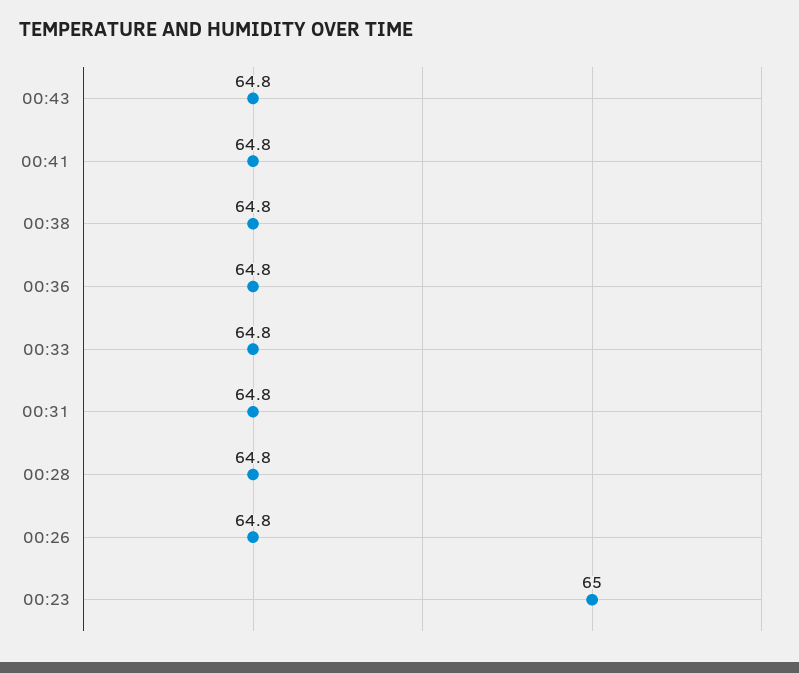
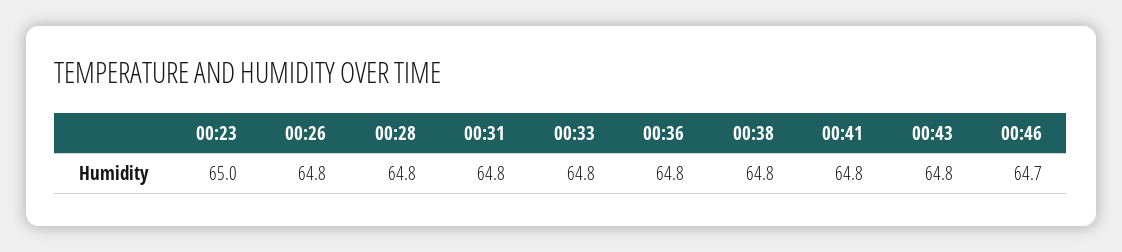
00:46: none -> 64.7

